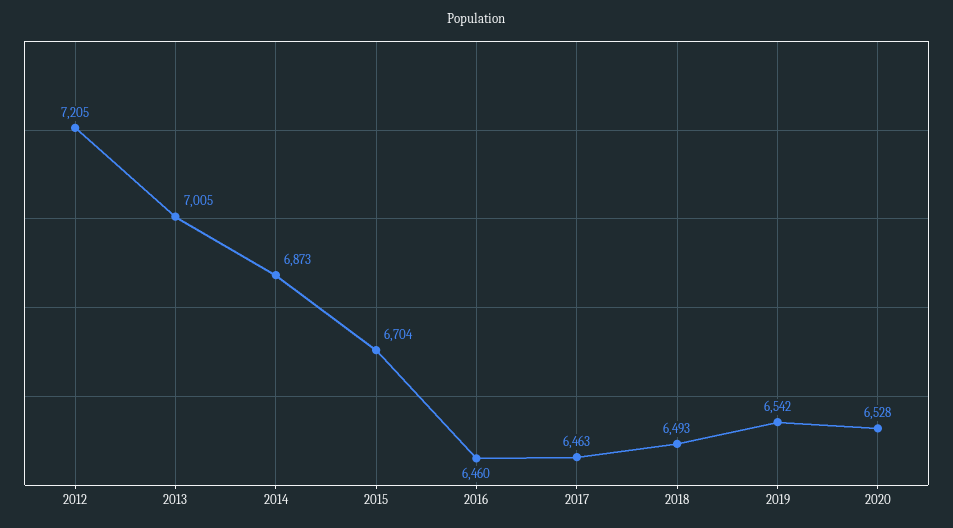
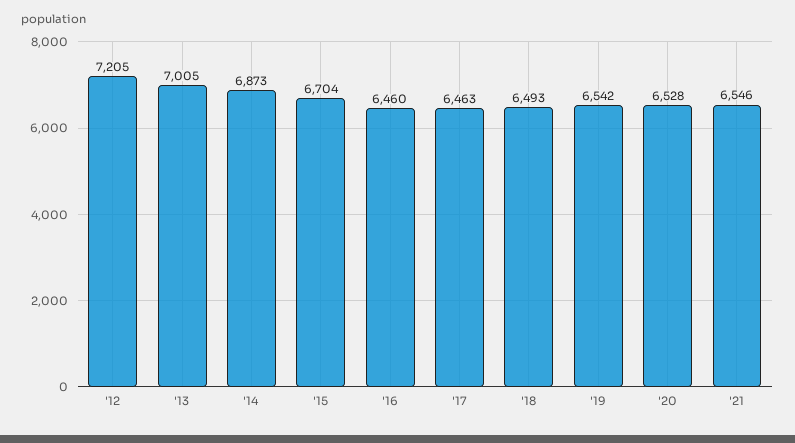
'21: none -> 6546

